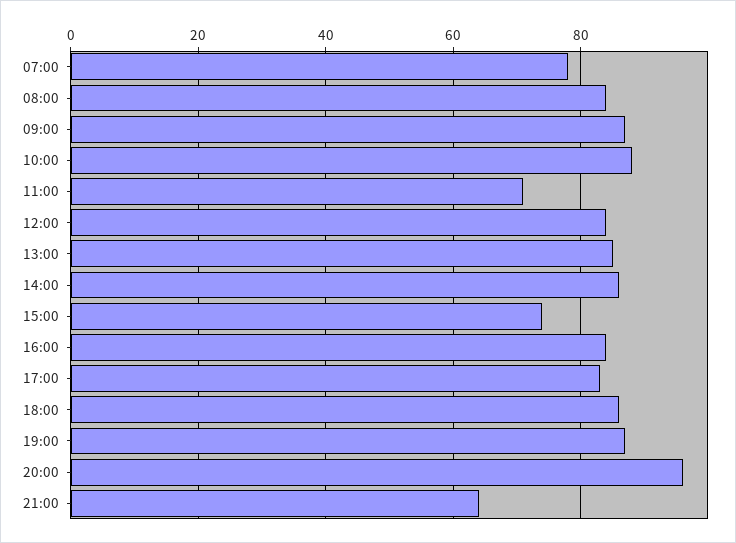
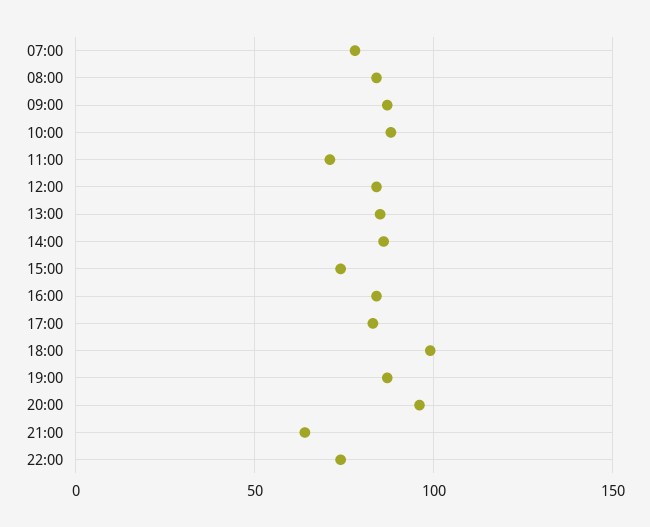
18:00: 85 -> 100
22:00: none -> 75

